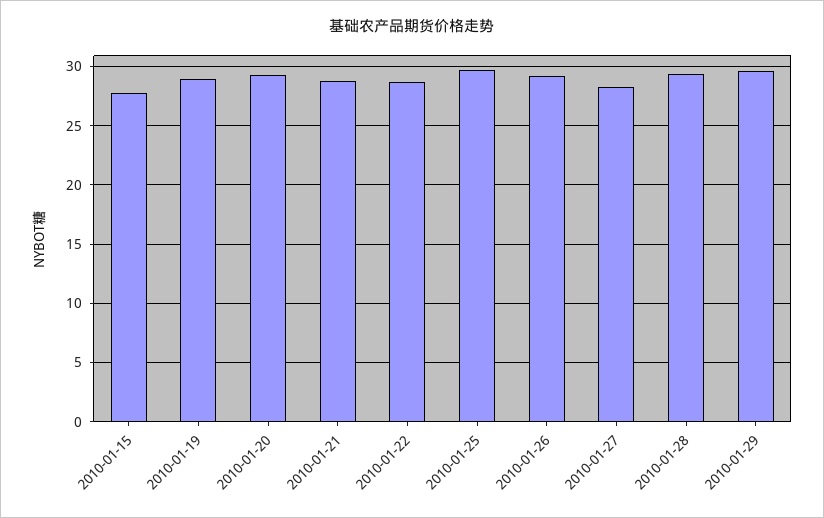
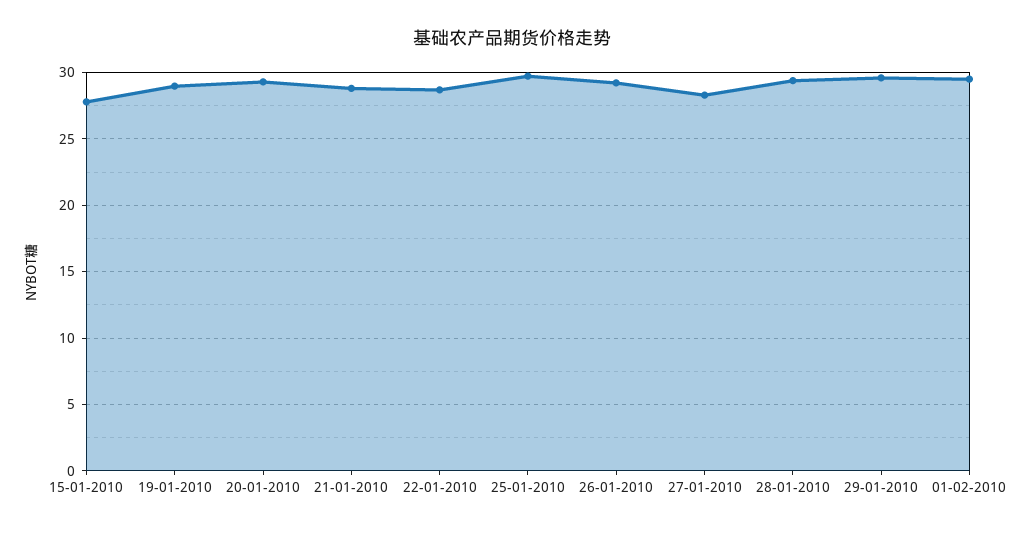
01-02-2010: none -> 29.5

